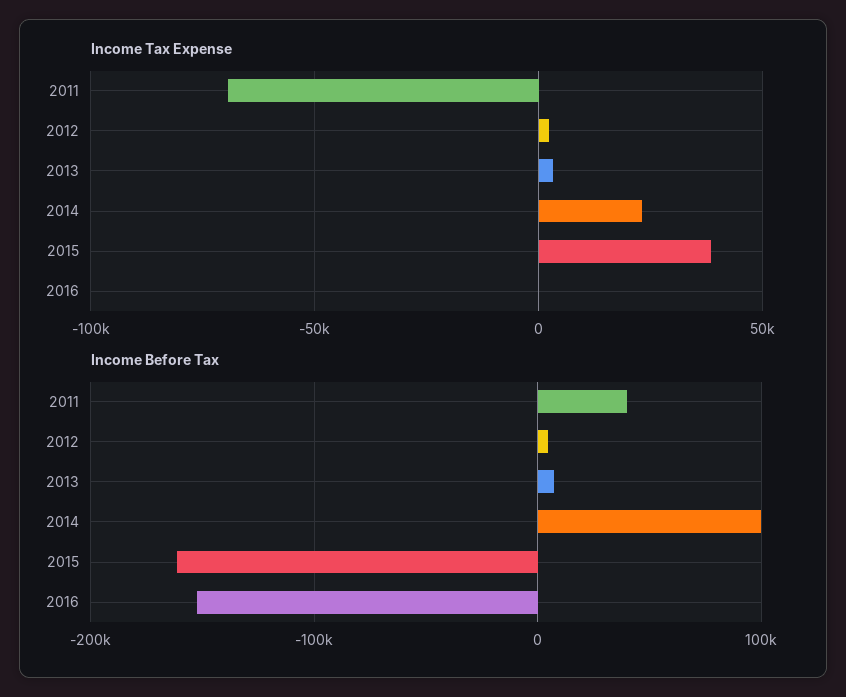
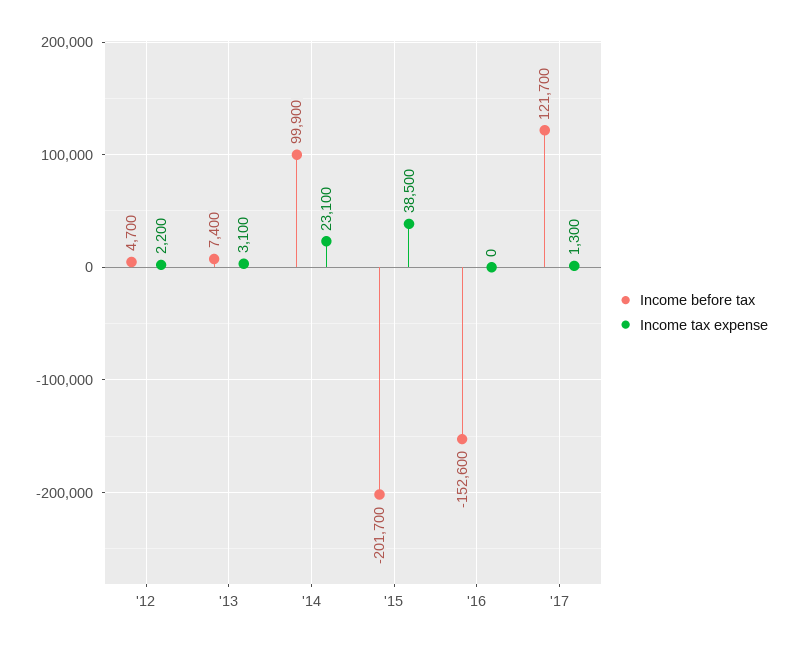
Income Tax Expense, 2011: -70000 -> none
Income Before Tax, 2011: 40000 -> none
Income Before Tax, 2015: -160000 -> -201700
Income Before Tax, '17: none -> 121700
Income Tax Expense, '17: none -> 1300

